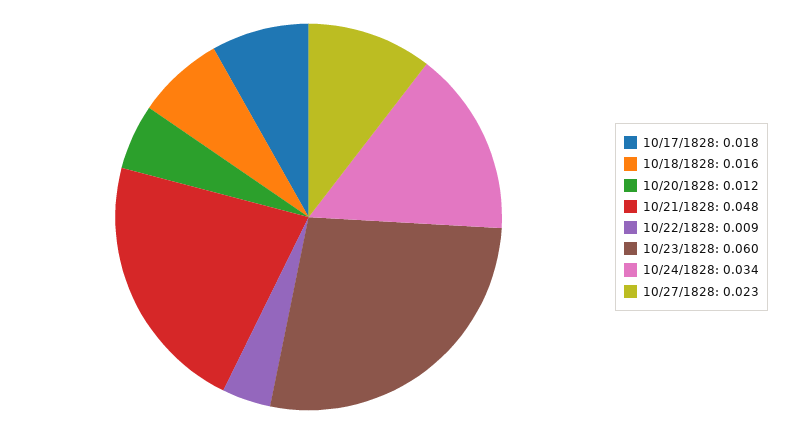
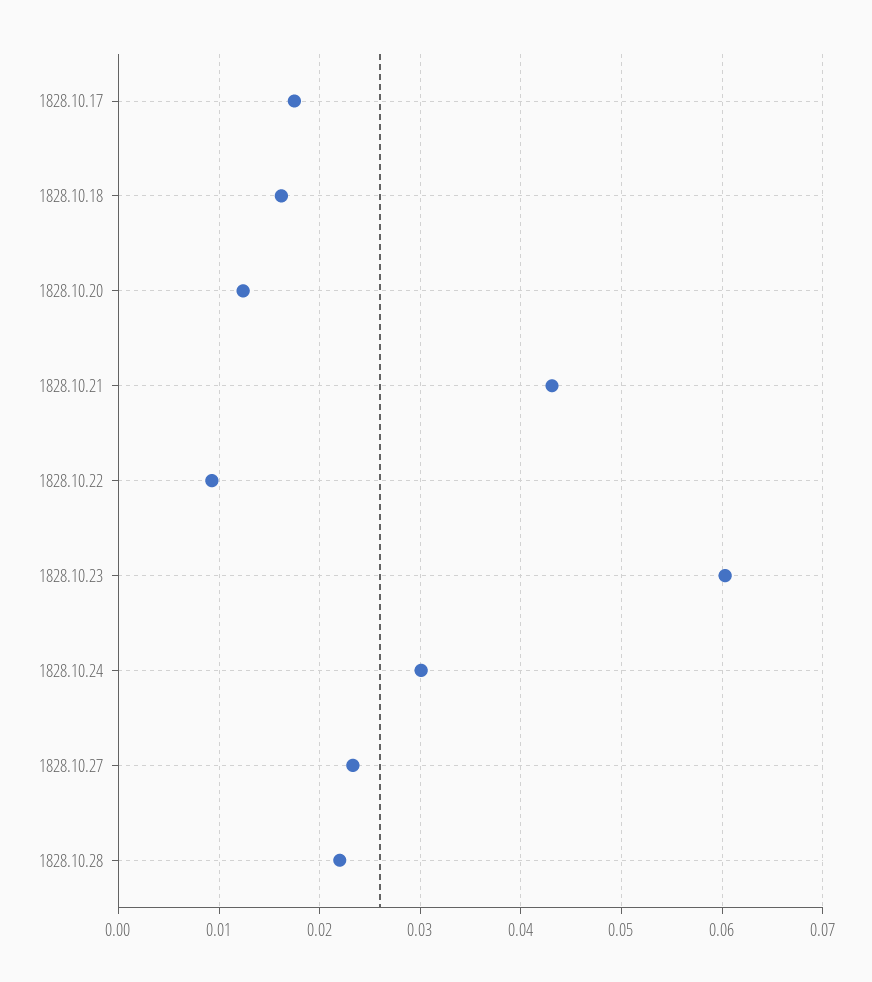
10/21/1828: 0.048 -> 0.043
10/24/1828: 0.034 -> 0.03
1828.10.28: none -> 0.022

